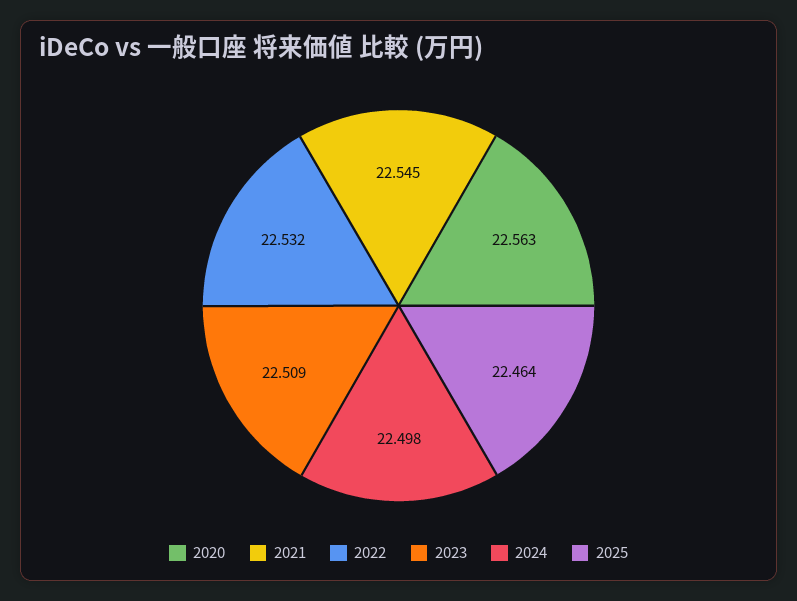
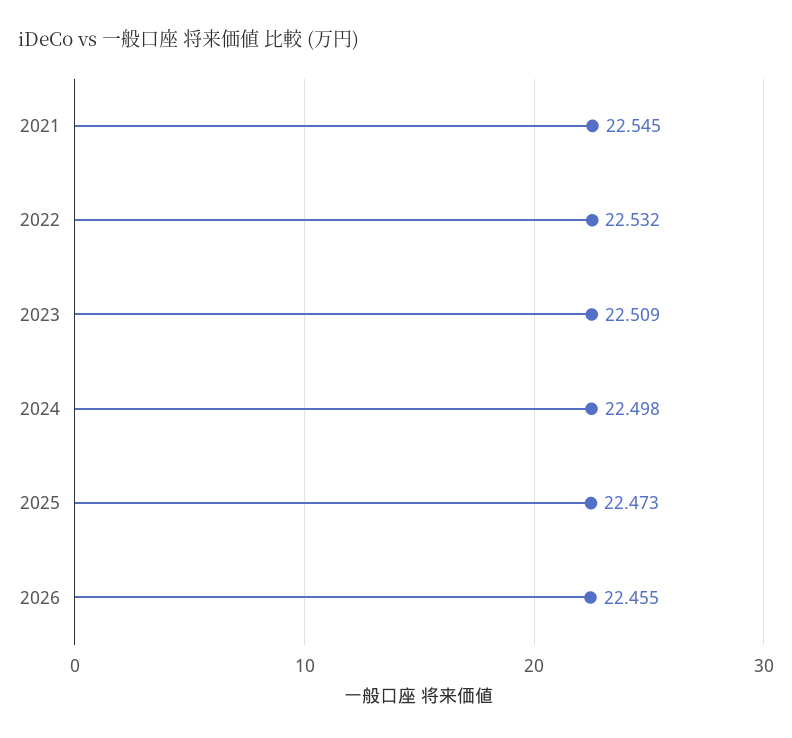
2020: 22.563 -> none
2025: 22.464 -> 22.473
2026: none -> 22.455

